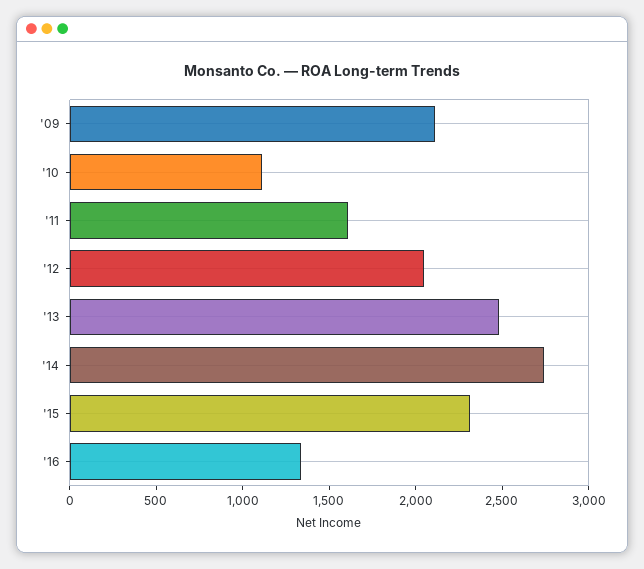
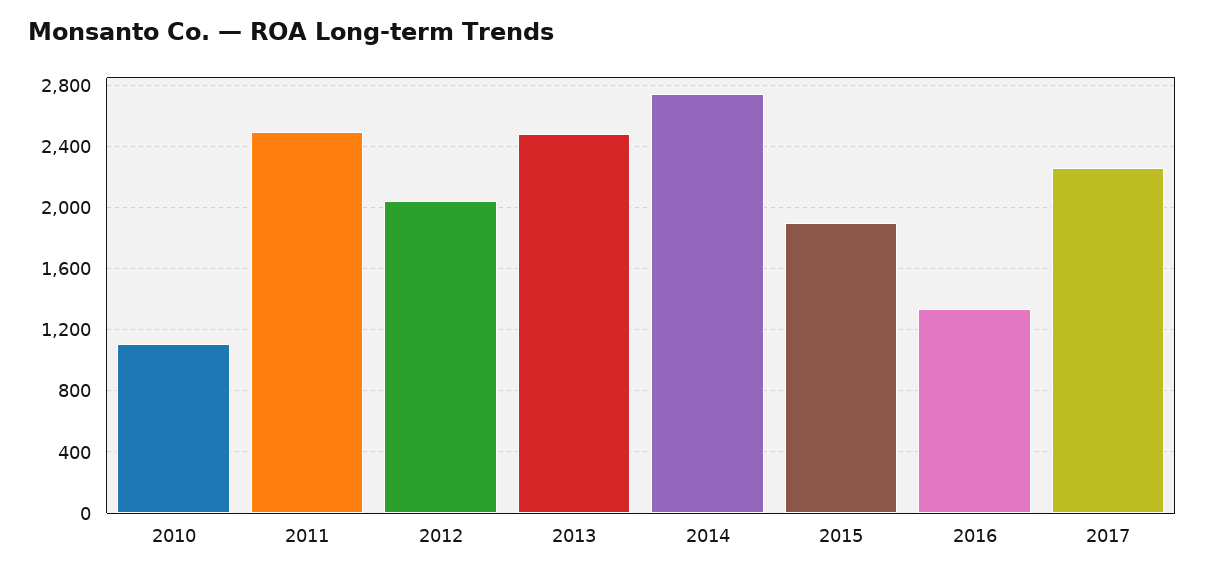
'09: 2100 -> none
'11: 1600 -> 2500
'15: 2300 -> 1900
2017: none -> 2250

